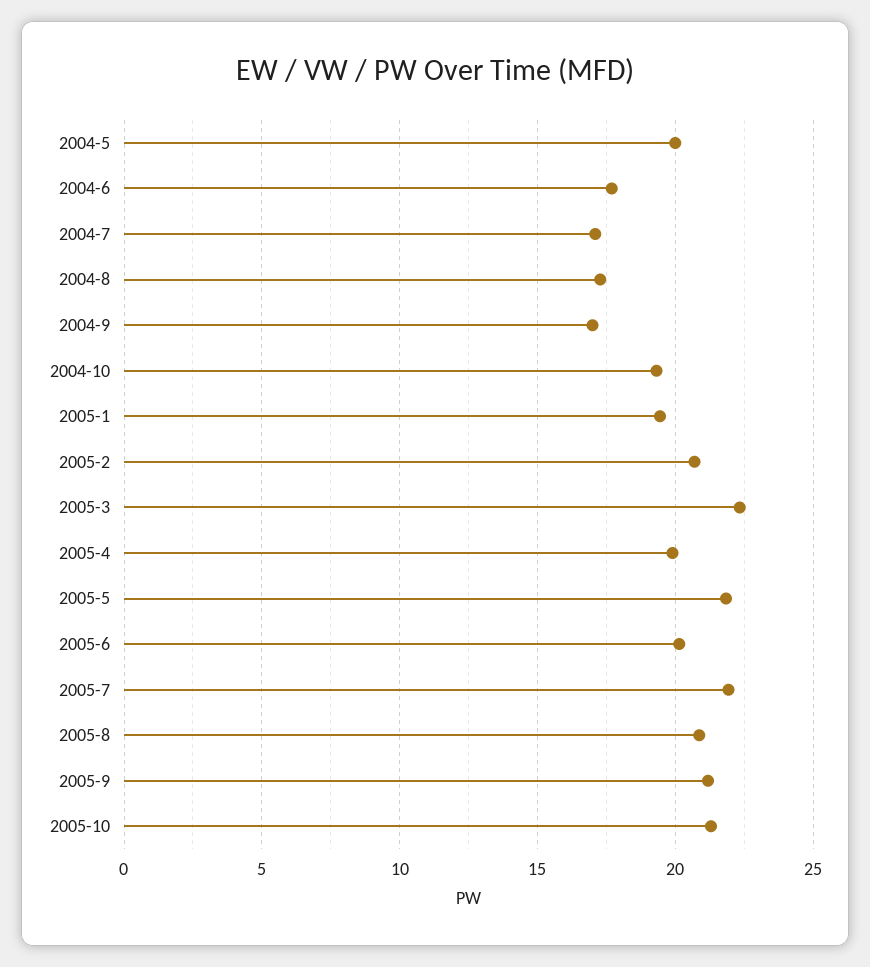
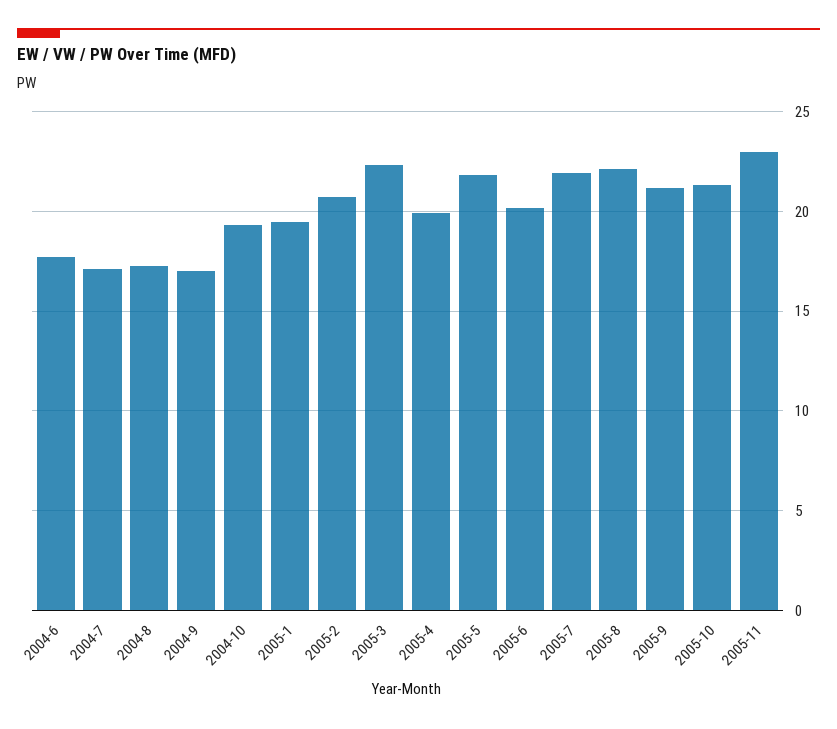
2004-5: 20 -> none
2005-8: 21 -> 22
2005-11: none -> 23

